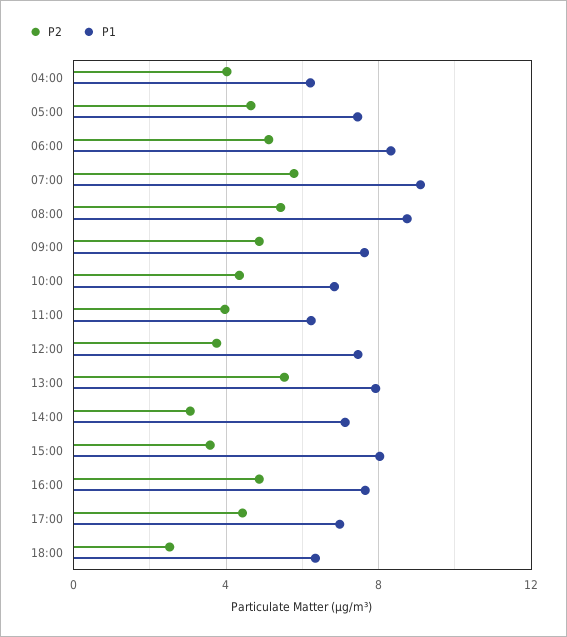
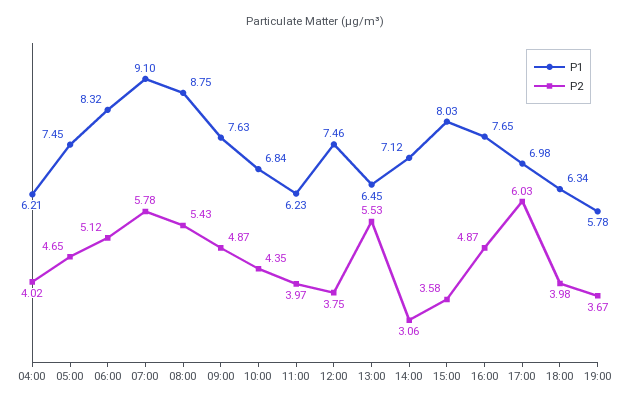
P1, 13:00: 8 -> 6.45
P2, 17:00: 4.5 -> 6.03
P2, 18:00: 2.5 -> 3.98
P1, 19:00: none -> 5.78
P2, 19:00: none -> 3.67

